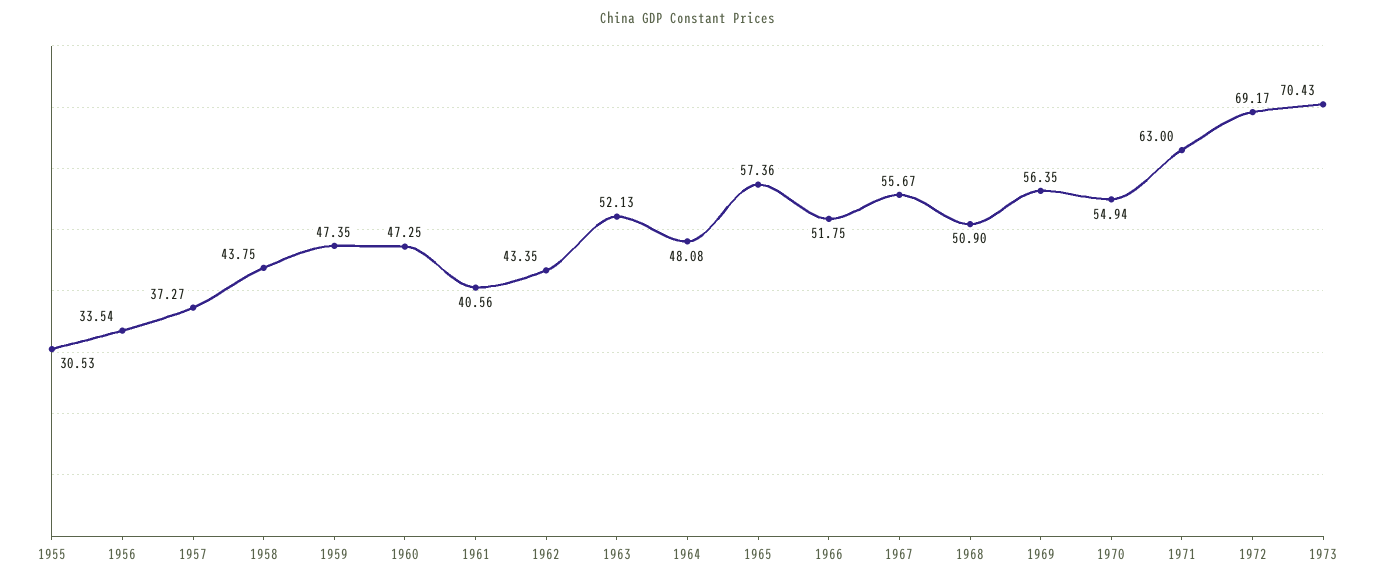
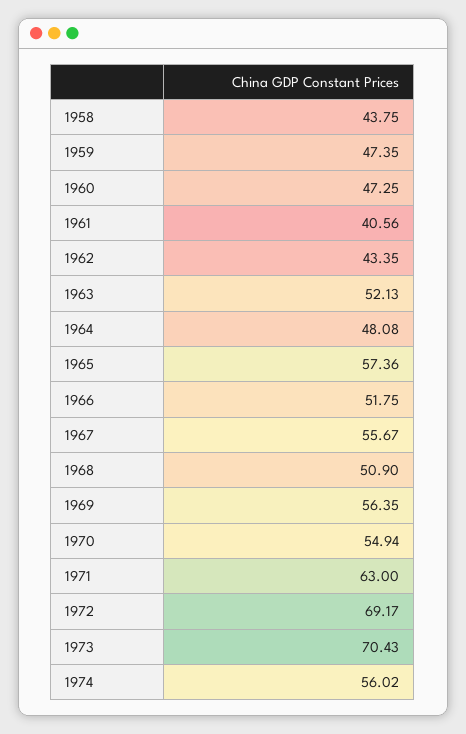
1955: 30.53 -> none
1956: 33.54 -> none
1957: 37.27 -> none
1974: none -> 56.02

